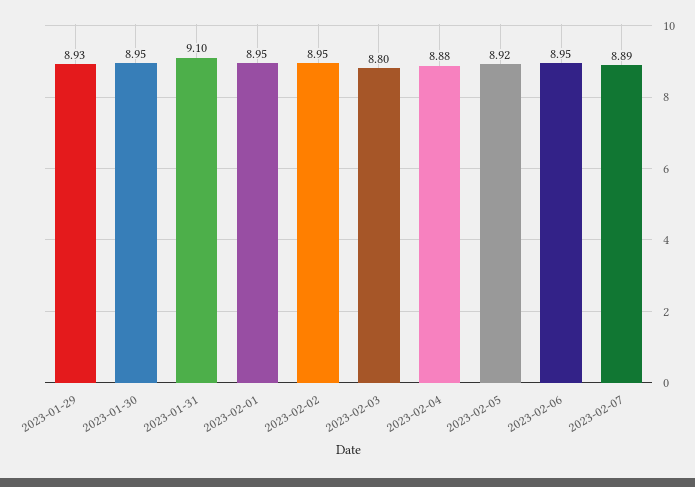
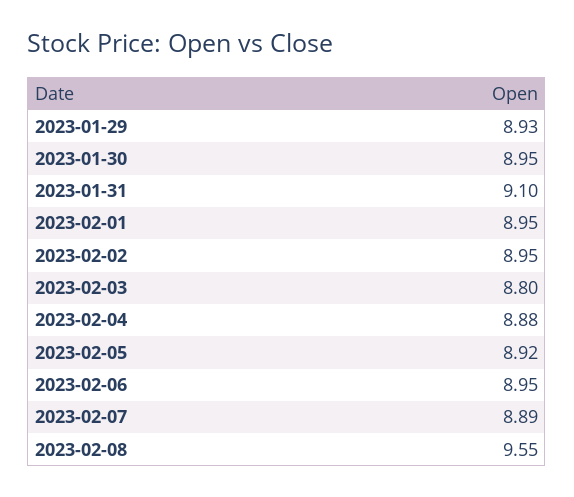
2023-02-08: none -> 9.55

